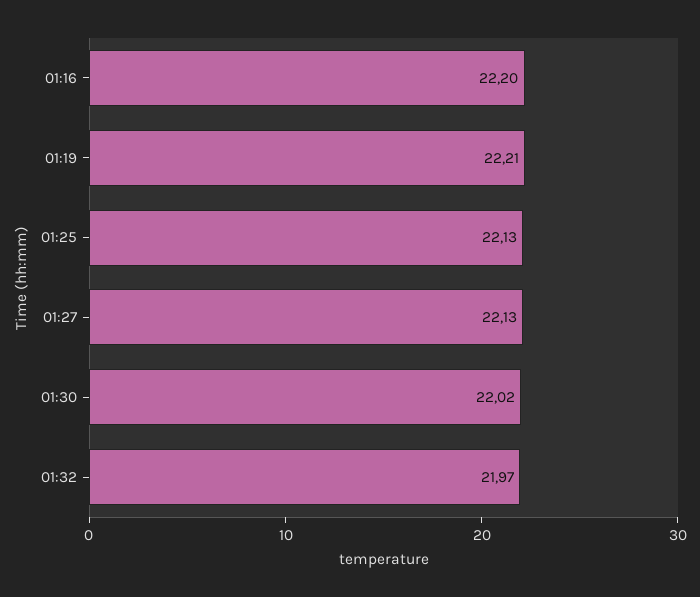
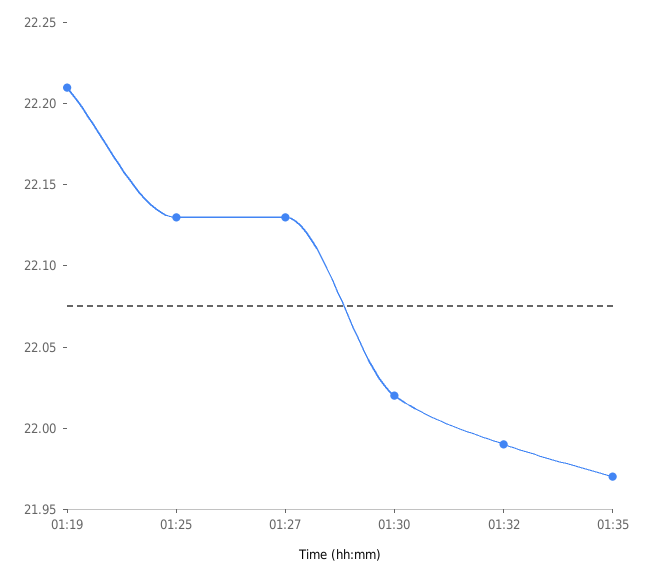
01:16: 22.2 -> none
01:32: 21.97 -> 21.99
01:35: none -> 21.97

